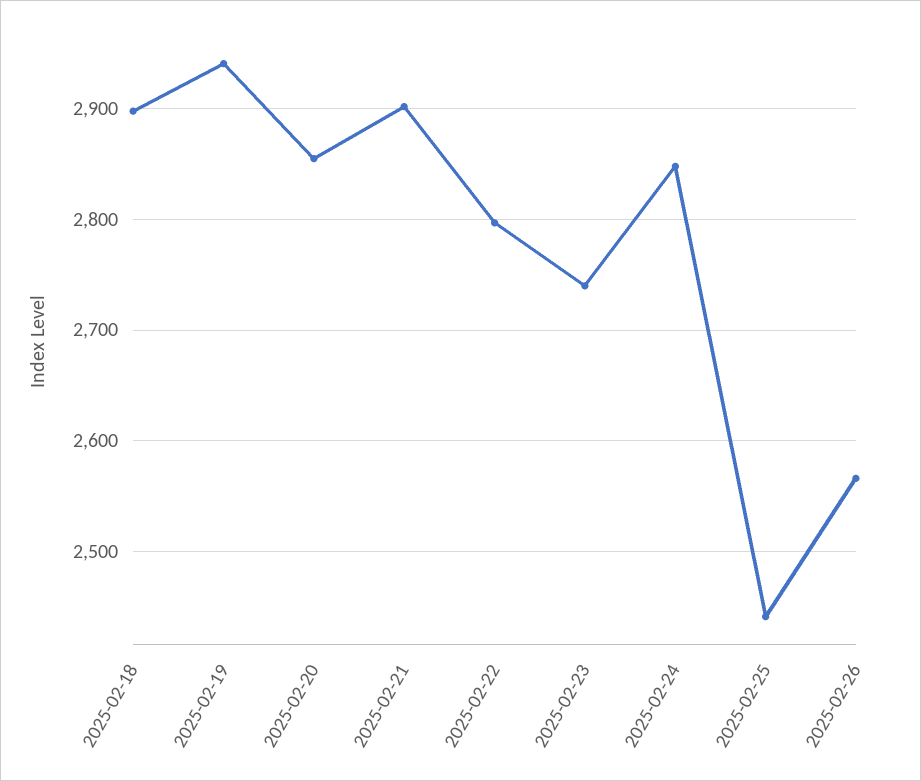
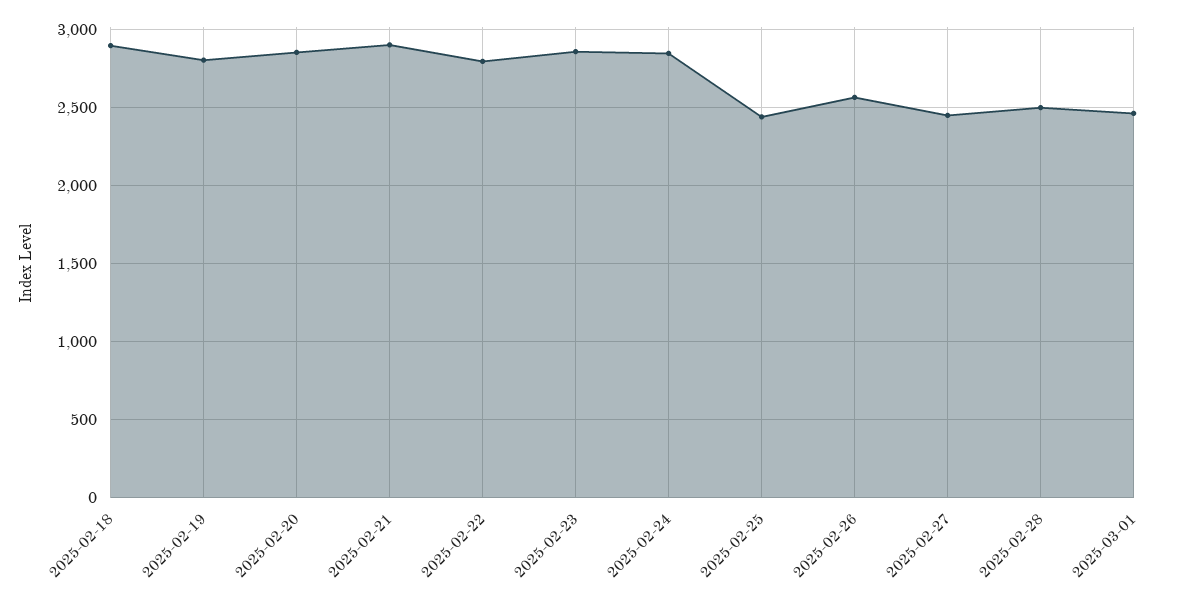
2025-02-19: 2940 -> 2800
2025-02-23: 2740 -> 2850
2025-02-27: none -> 2450
2025-02-28: none -> 2500
2025-03-01: none -> 2450

